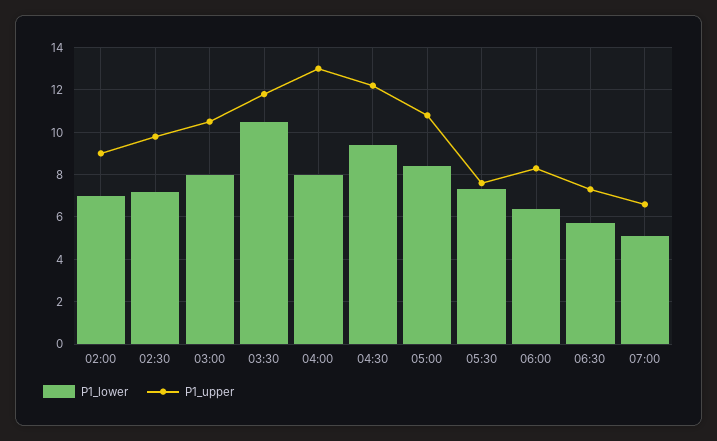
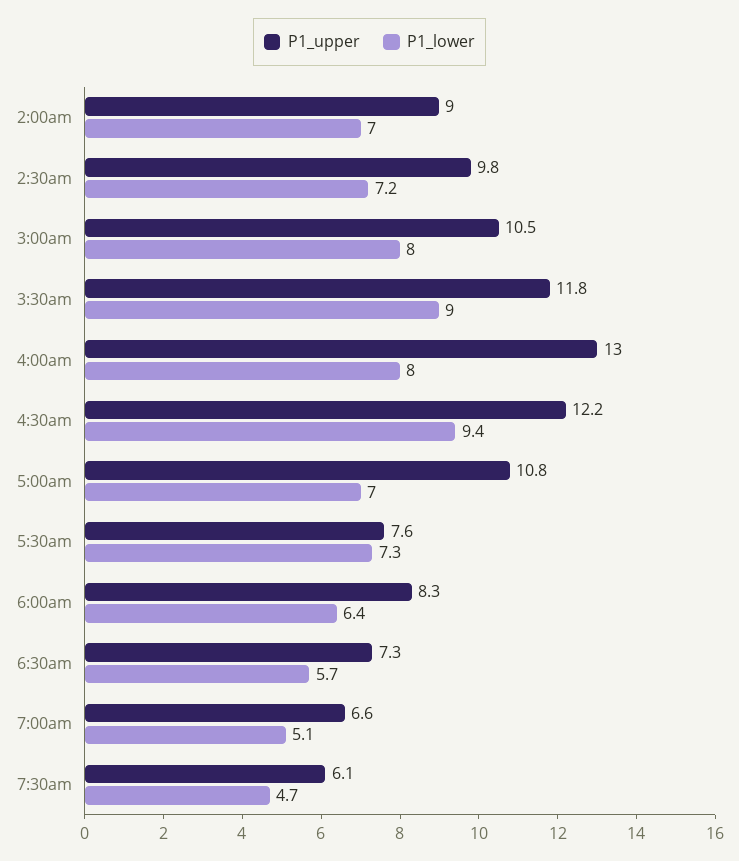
P1_lower, 03:30: 10.5 -> 9
P1_lower, 05:00: 8.5 -> 7
P1_upper, 7:30am: none -> 6.1
P1_lower, 7:30am: none -> 4.7

